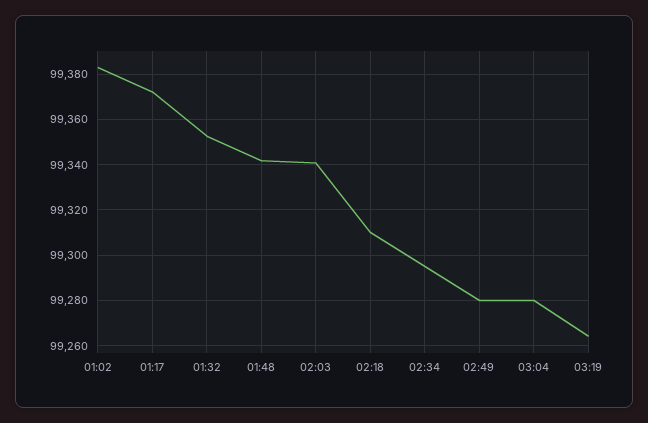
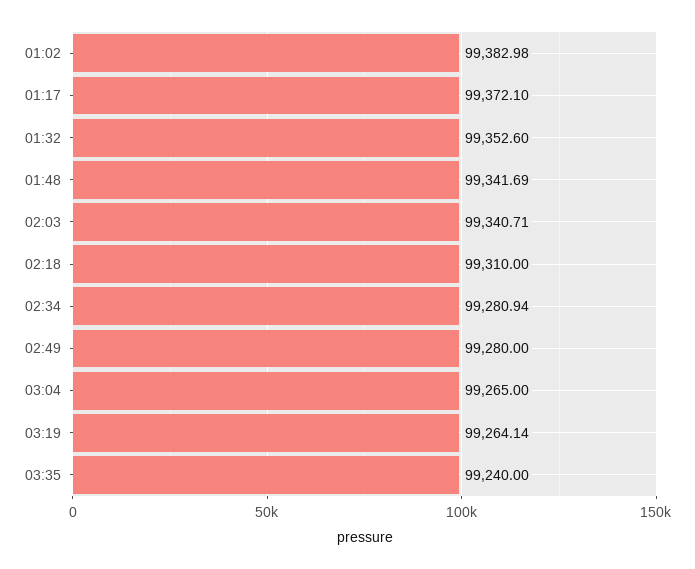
02:34: 99295 -> 99280.94
03:04: 99280 -> 99265
03:35: none -> 99240

